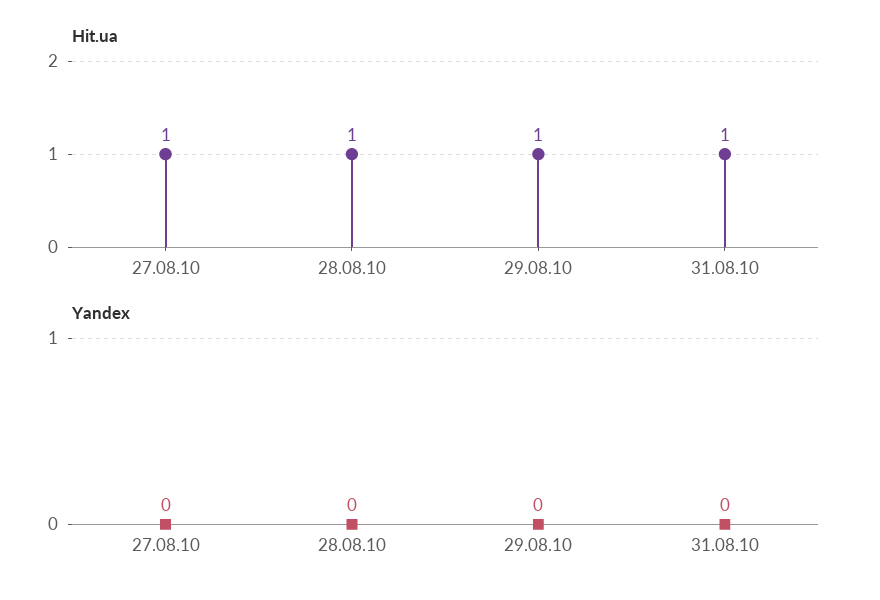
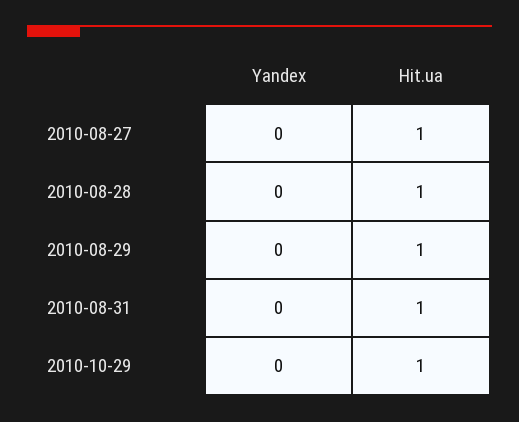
Yandex, 2010-10-29: none -> 0
Hit.ua, 2010-10-29: none -> 1

